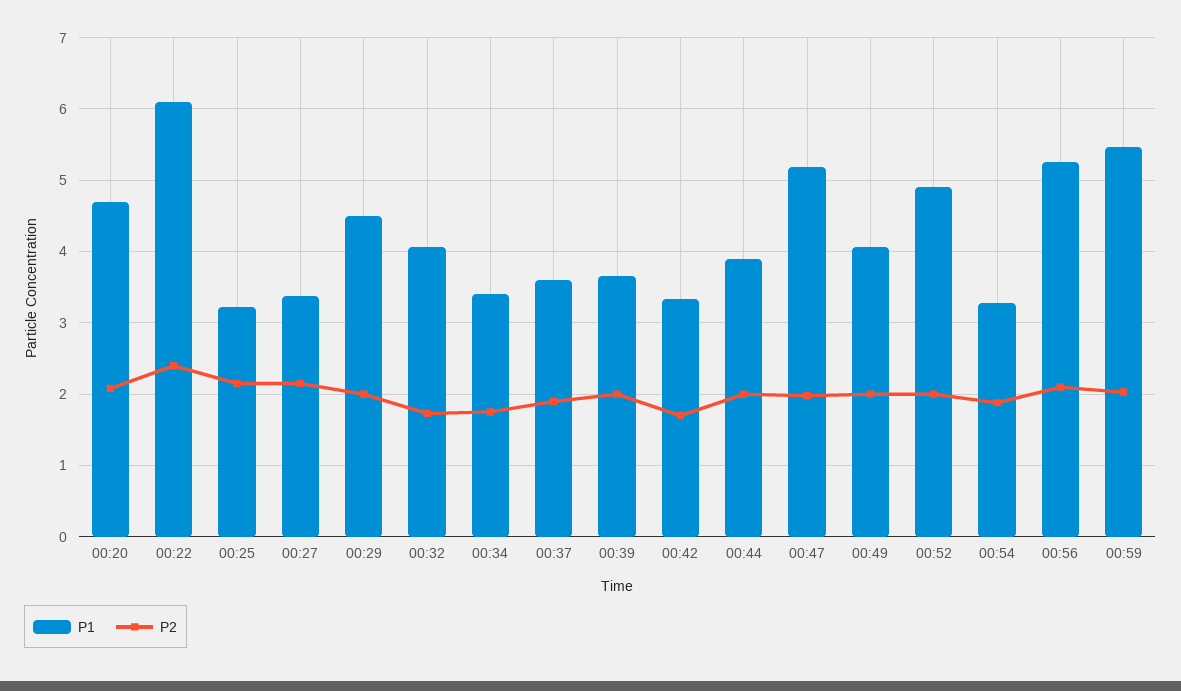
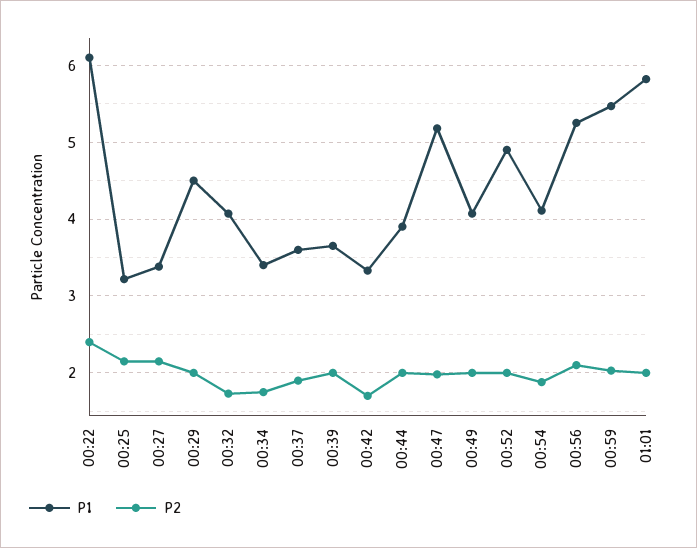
P1, 00:20: 4.7 -> none
P2, 00:20: 2.1 -> none
P1, 00:54: 3.3 -> 4.1
P1, 01:01: none -> 5.8
P2, 01:01: none -> 2

